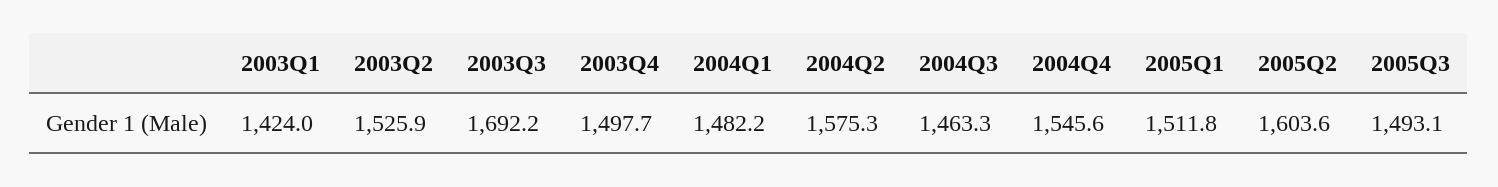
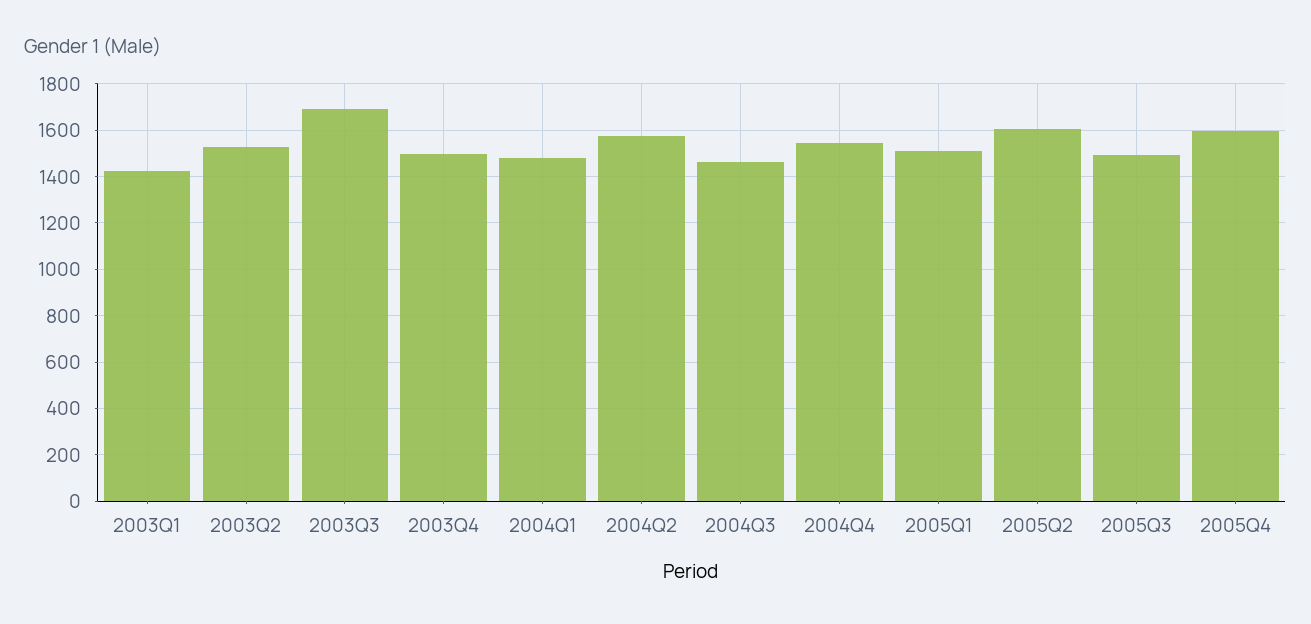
2005Q4: none -> 1600

